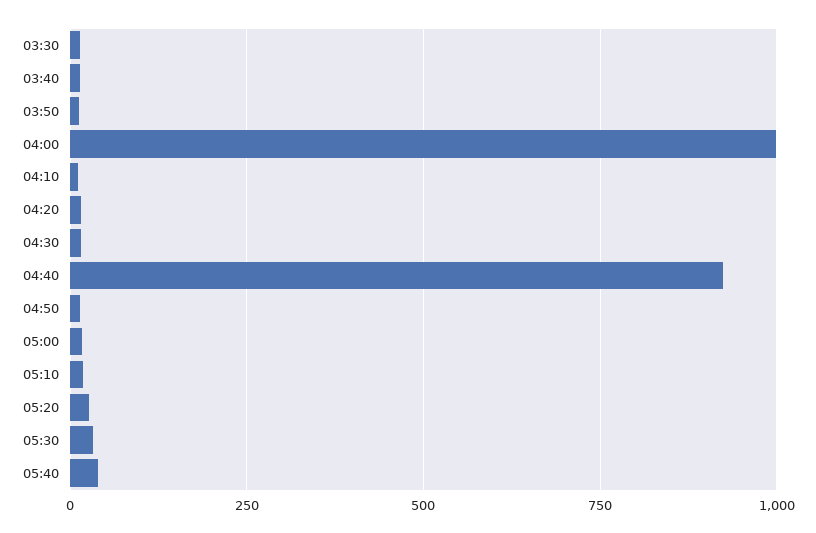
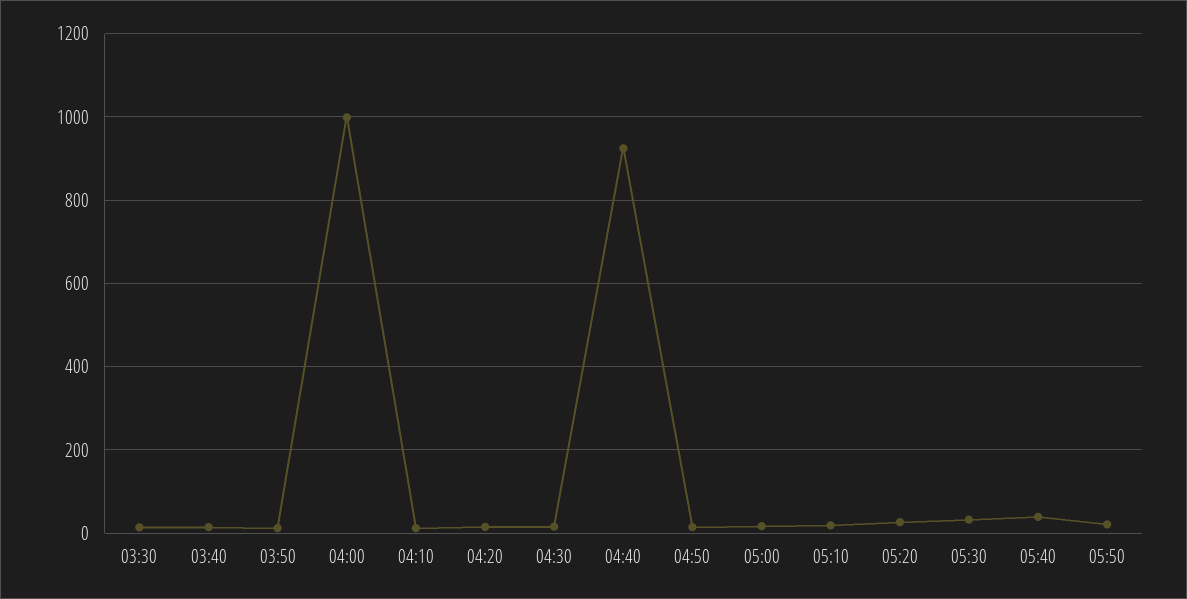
05:50: none -> 20

